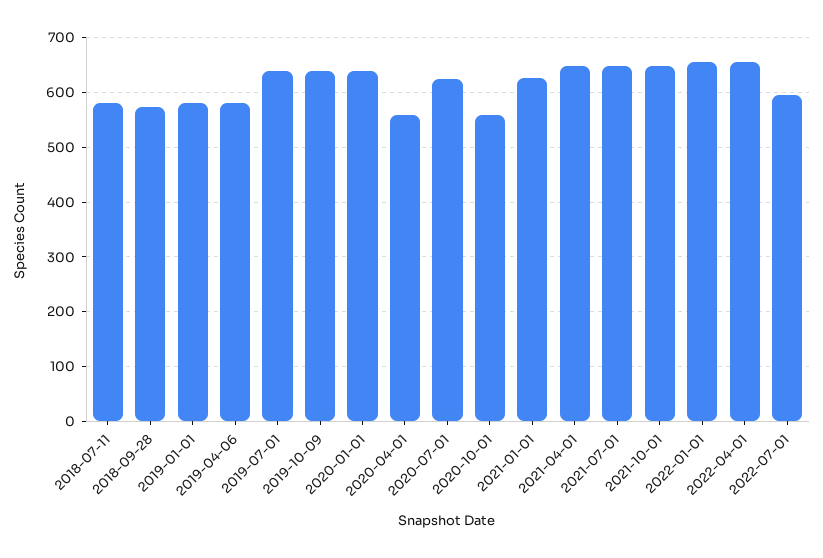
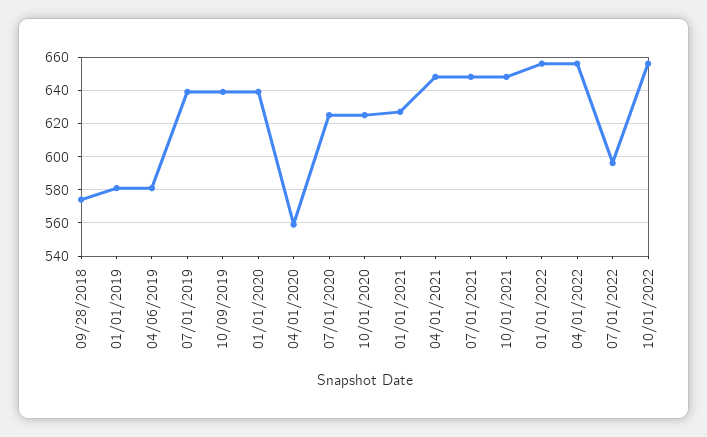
2018-07-11: 580 -> none
2020-10-01: 560 -> 625
10/01/2022: none -> 655

